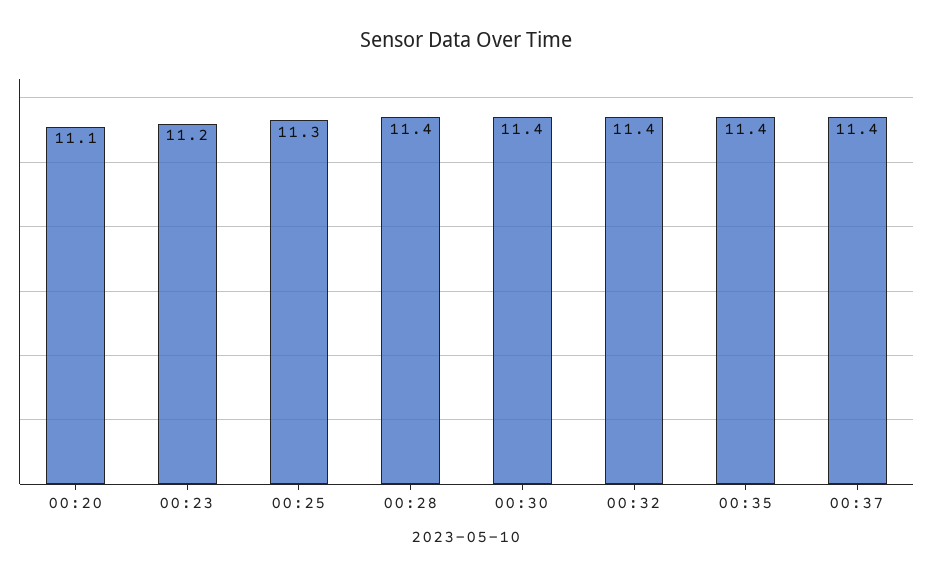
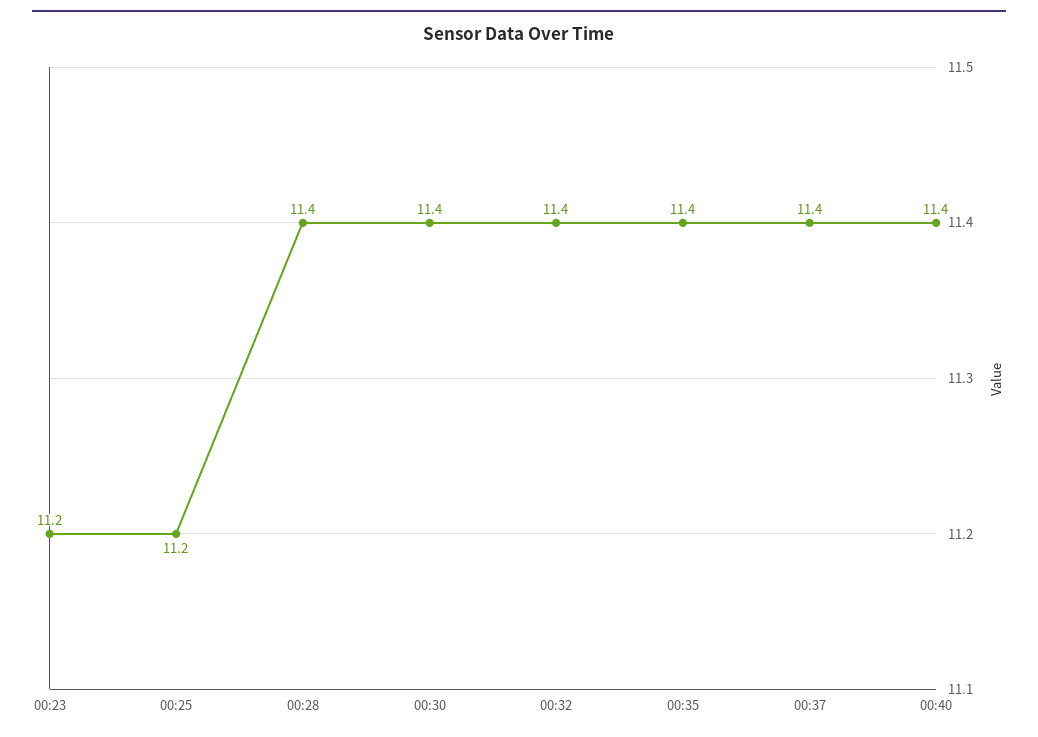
00:20: 11.1 -> none
00:25: 11.3 -> 11.2
00:40: none -> 11.4

